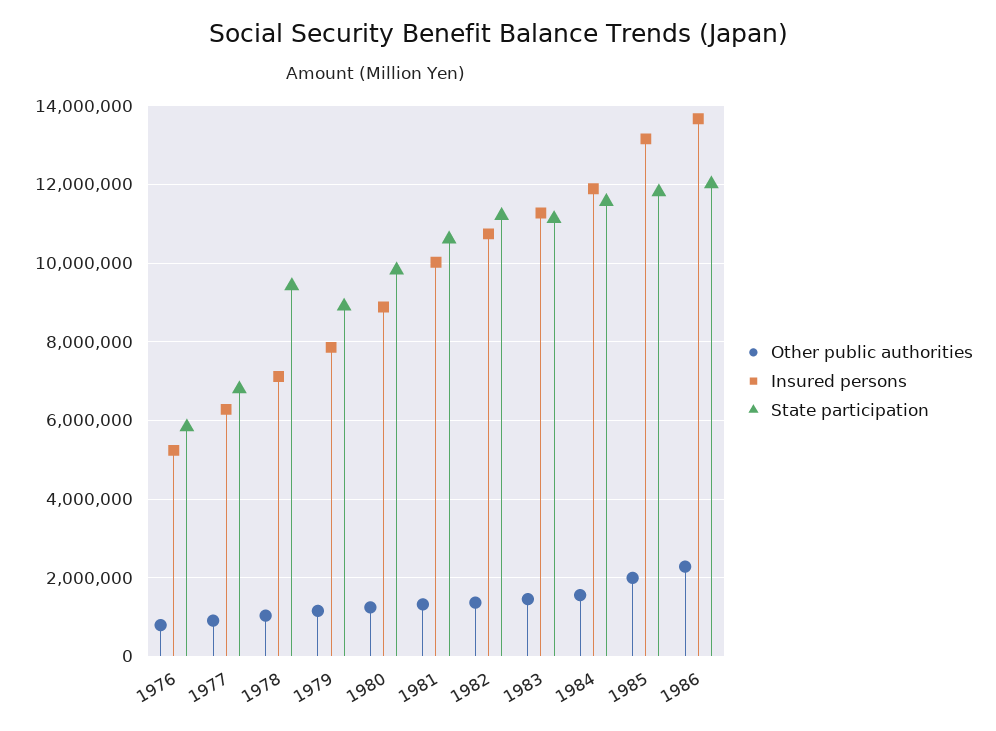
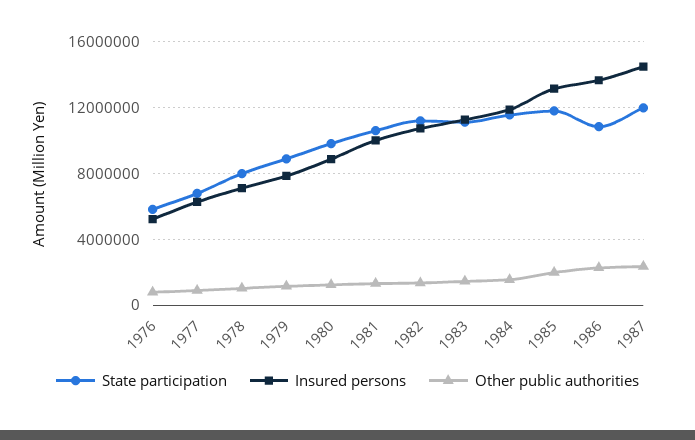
State participation, 1978: 9400000 -> 8000000
State participation, 1986: 12000000 -> 11000000
State participation, 1987: none -> 12000000
Insured persons, 1987: none -> 14500000
Other public authorities, 1987: none -> 2500000

